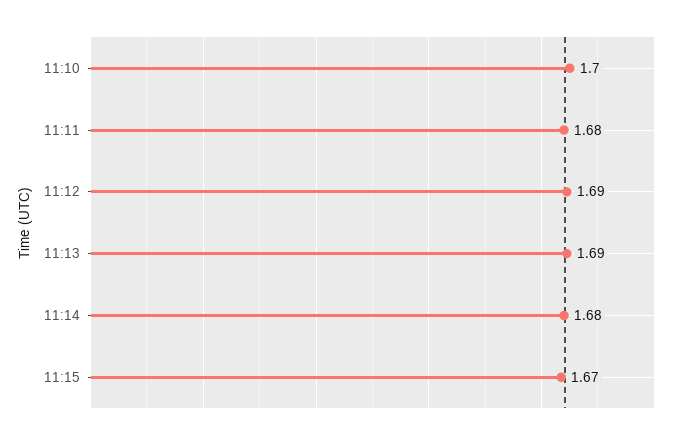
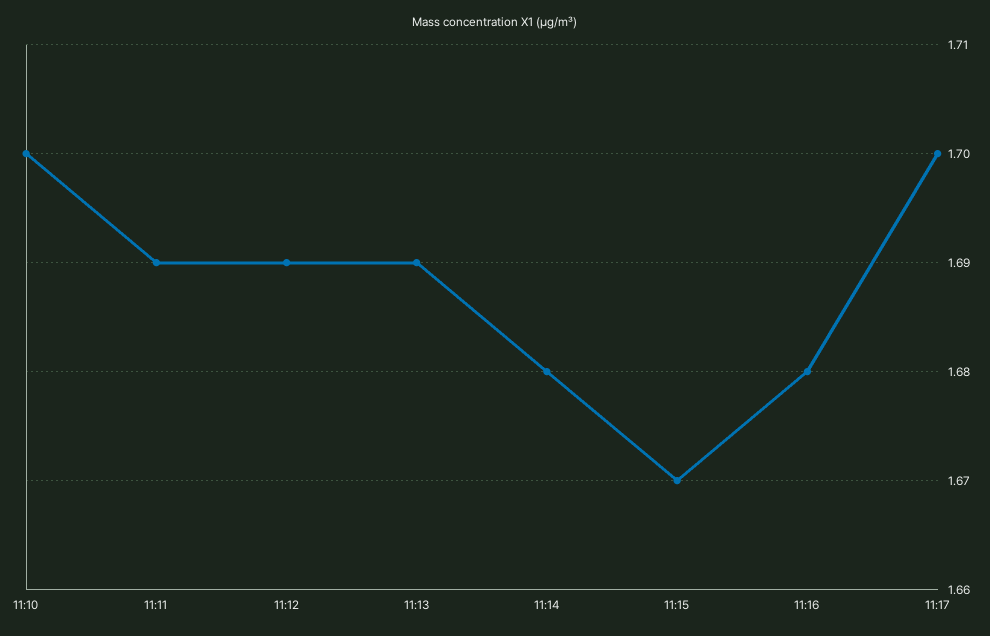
11:11: 1.68 -> 1.69
11:16: none -> 1.68
11:17: none -> 1.7

